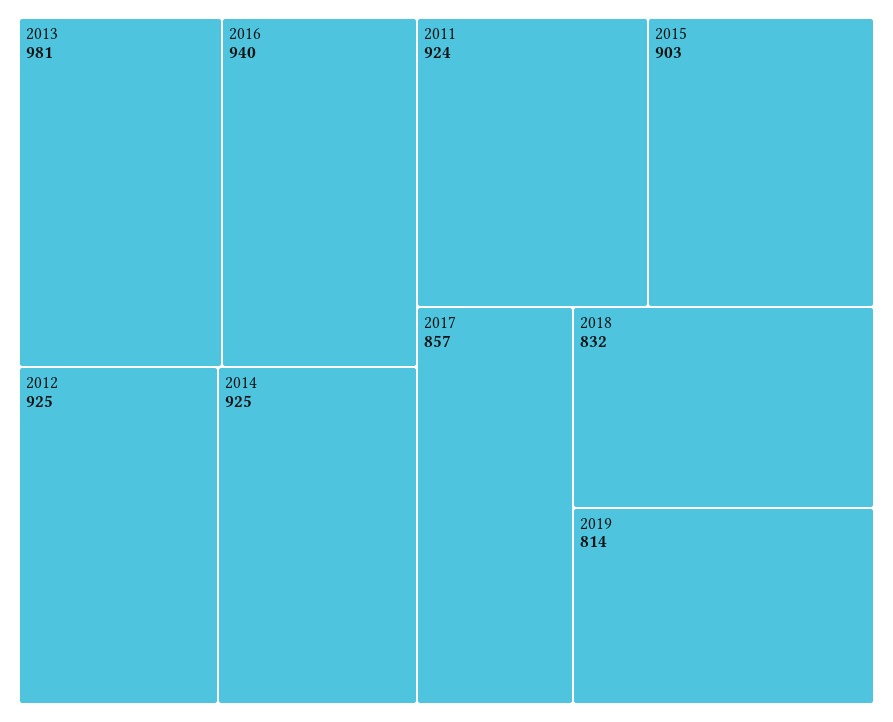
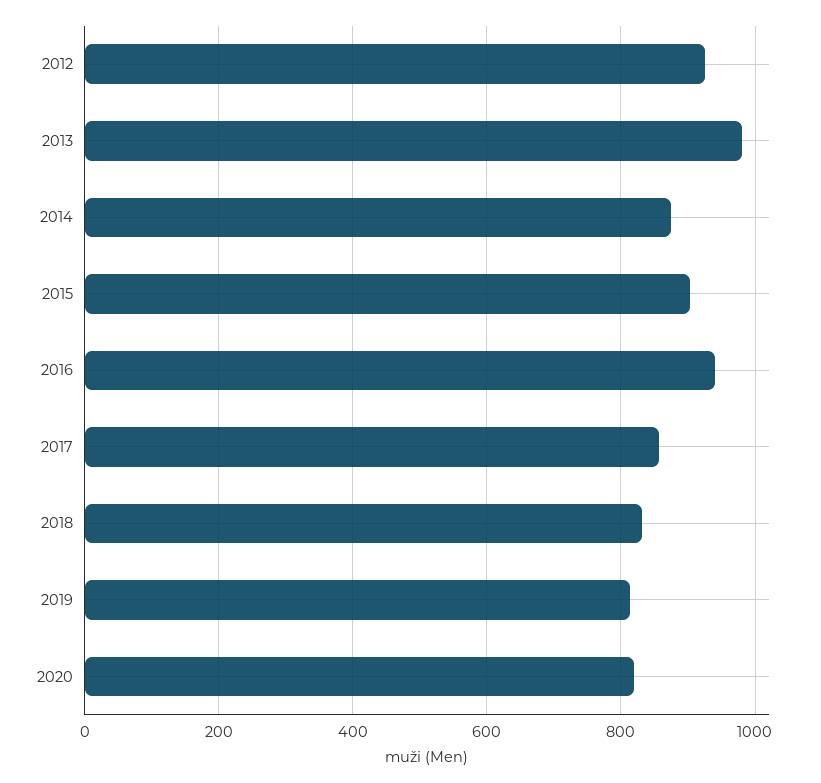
2014: 925 -> 880
2011: 924 -> none
2020: none -> 820

